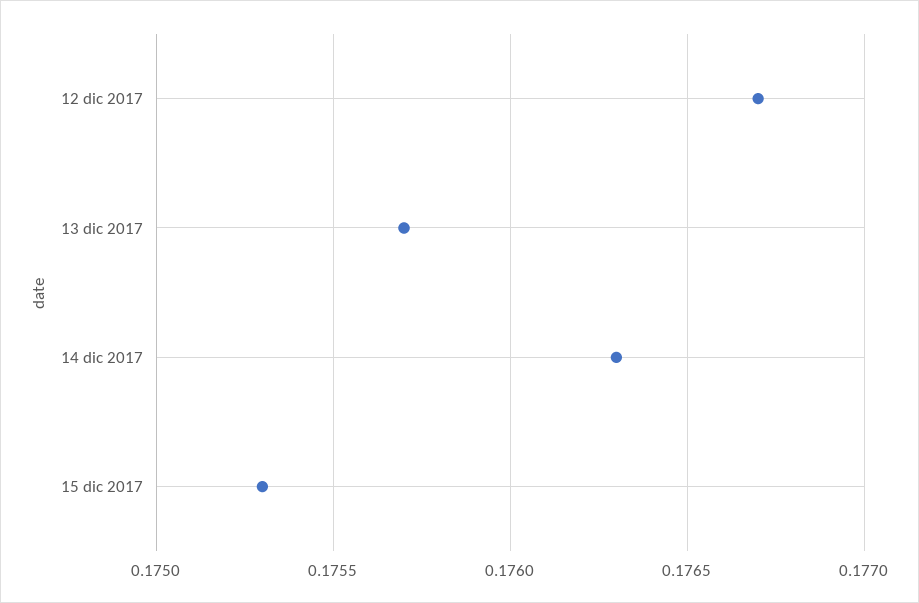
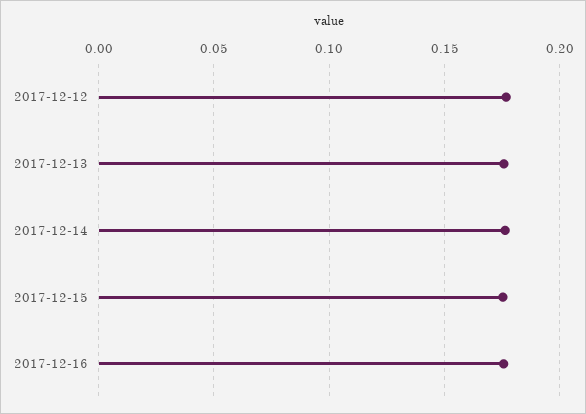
2017-12-16: none -> 0.175

